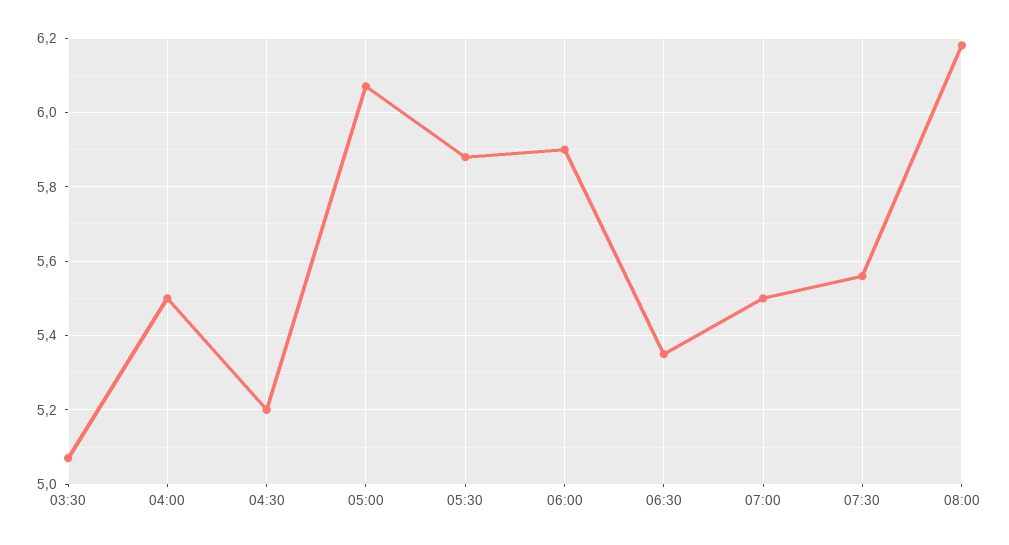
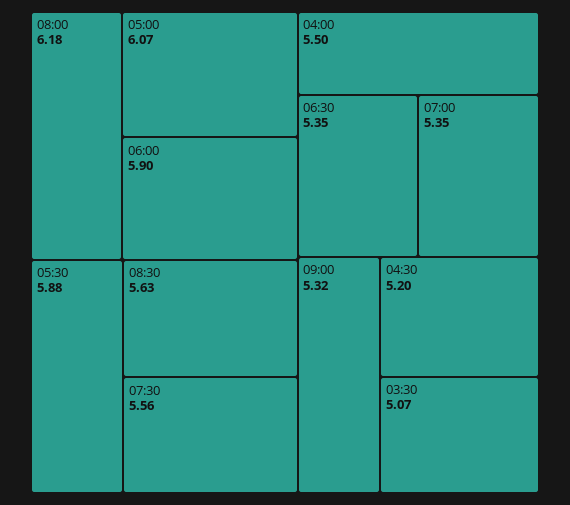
07:00: 5.5 -> 5.35
08:30: none -> 5.63
09:00: none -> 5.32

